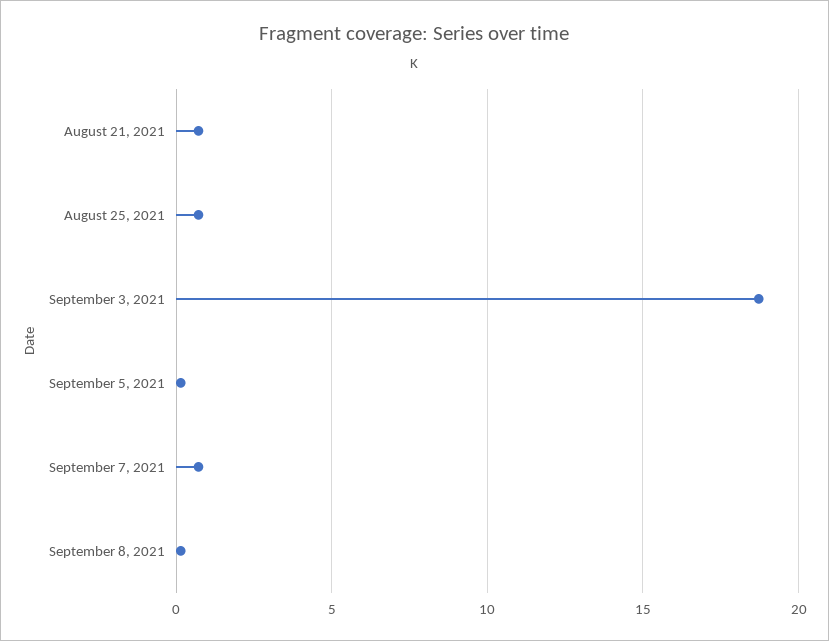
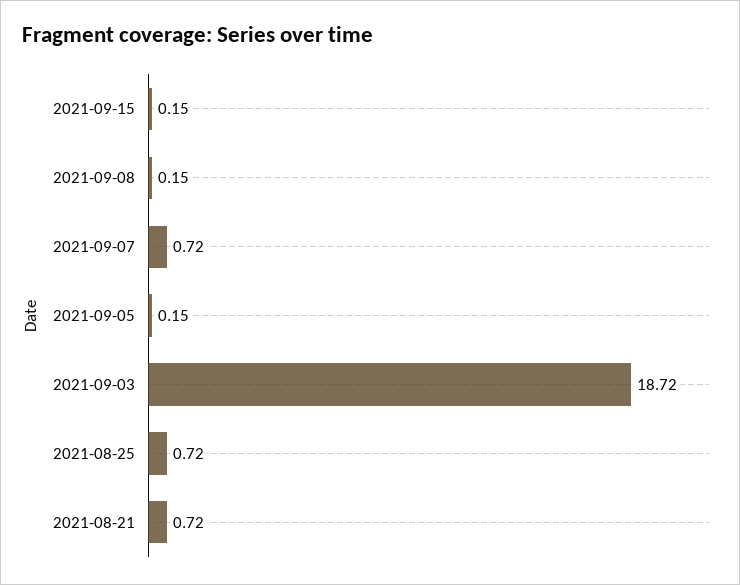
2021-09-15: none -> 0.15

